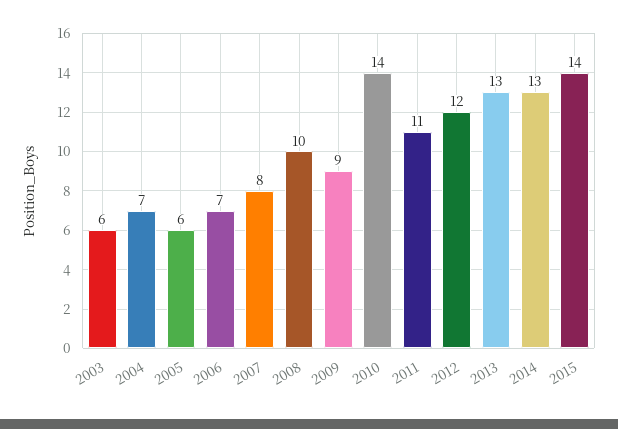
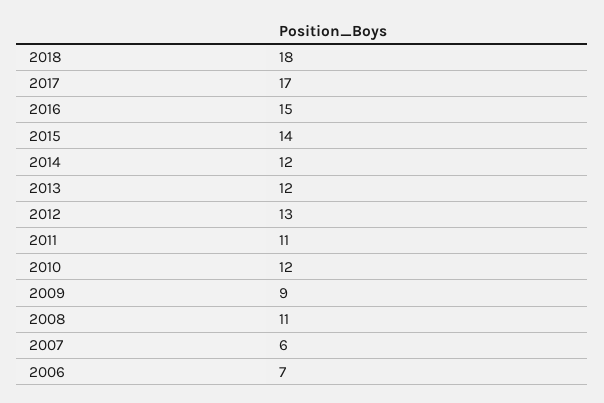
2003: 6 -> none
2004: 7 -> none
2005: 6 -> none
2007: 8 -> 6
2008: 10 -> 11
2010: 14 -> 12
2012: 12 -> 13
2013: 13 -> 12
2014: 13 -> 12
2018: none -> 18
2017: none -> 17
2016: none -> 15

